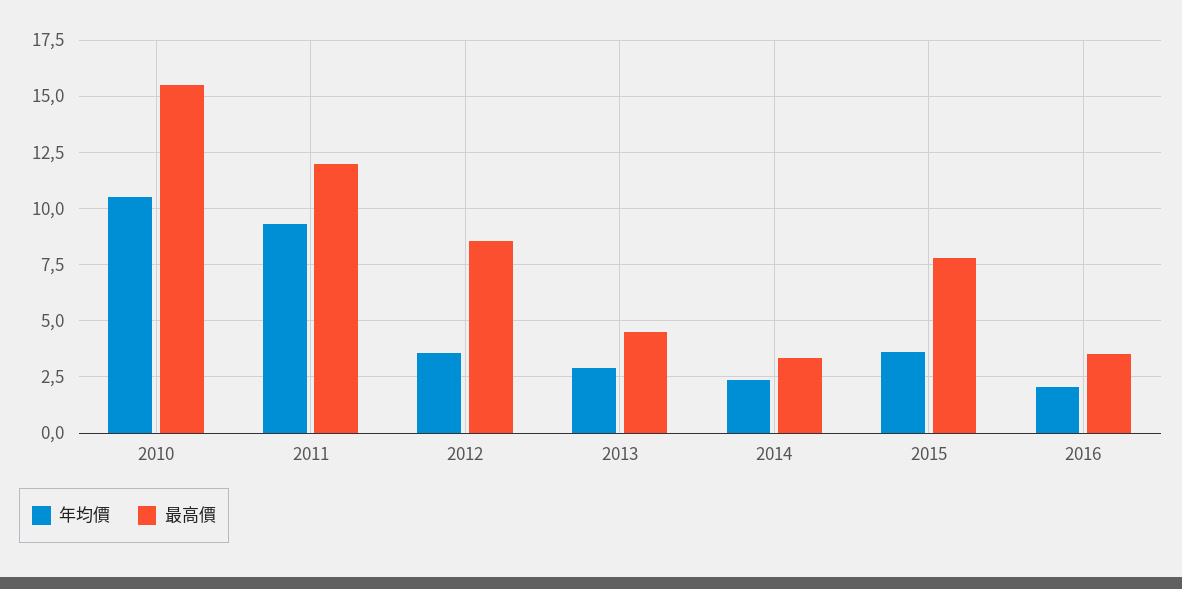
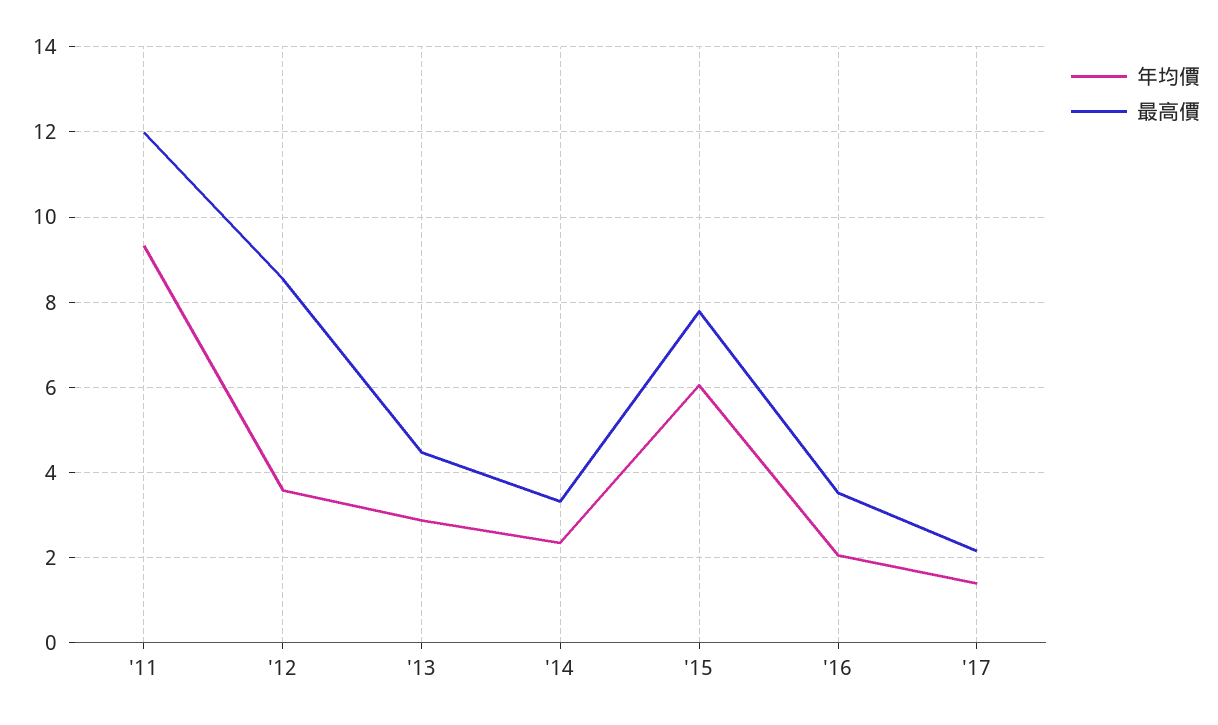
年均價, 2010: 10.5 -> none
最高價, 2010: 15.5 -> none
年均價, 2015: 3.5 -> 6
年均價, '17: none -> 1.4
最高價, '17: none -> 2.2

